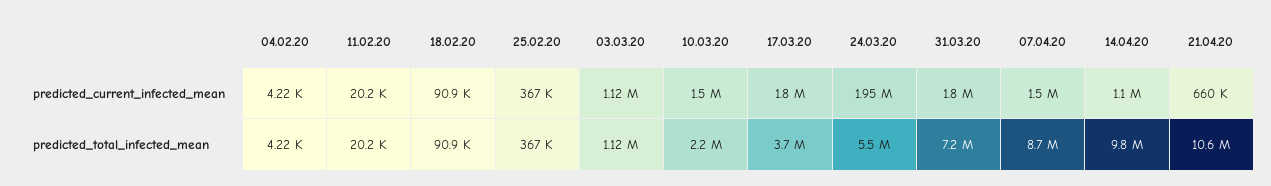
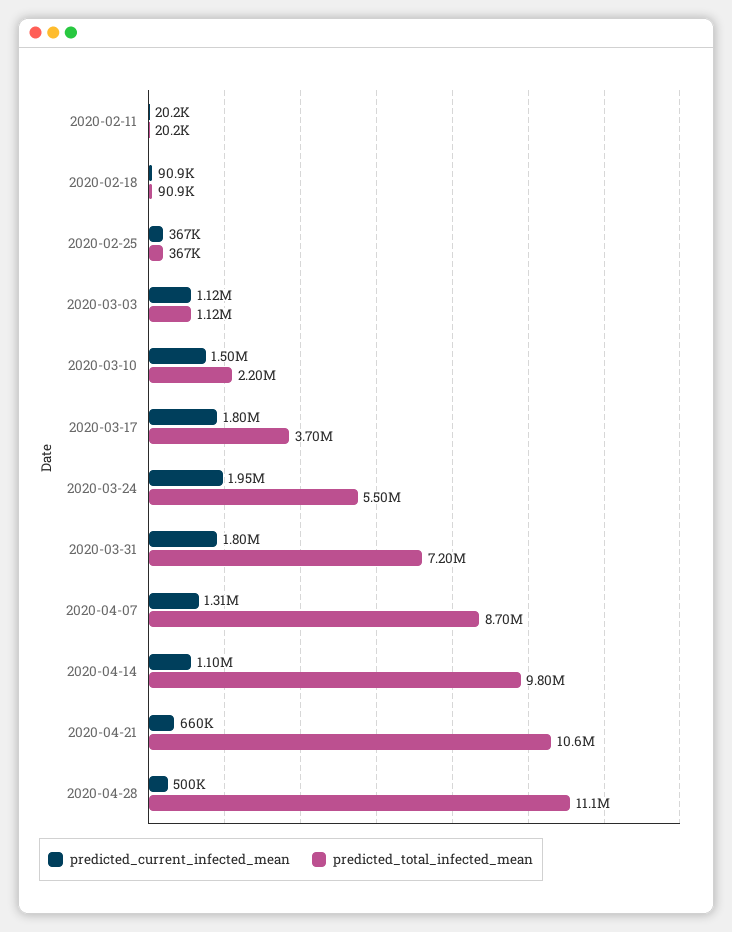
predicted_current_infected_mean, 04.02.20: 4220 -> none
predicted_current_infected_mean, 07.04.20: 1500000 -> 1310000
predicted_total_infected_mean, 04.02.20: 4220 -> none
predicted_current_infected_mean, 2020-04-28: none -> 500000
predicted_total_infected_mean, 2020-04-28: none -> 11100000

